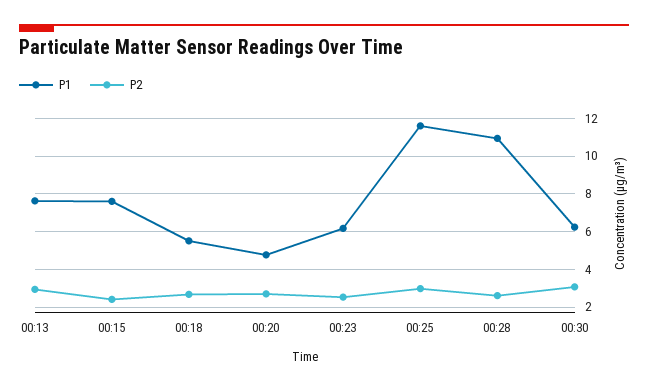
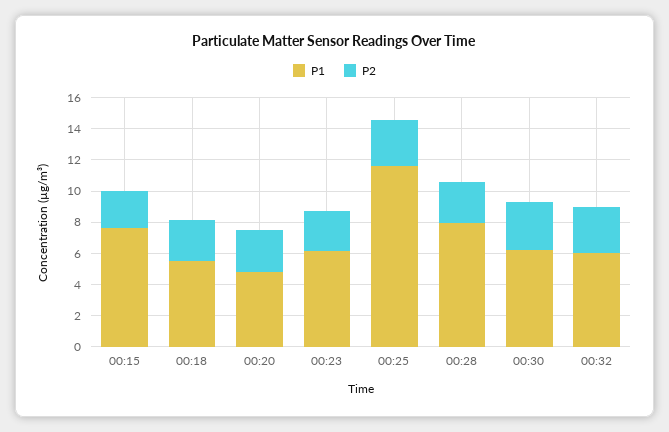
P1, 00:13: 7.5 -> none
P2, 00:13: 3 -> none
P1, 00:28: 11 -> 8
P1, 00:32: none -> 6
P2, 00:32: none -> 3

